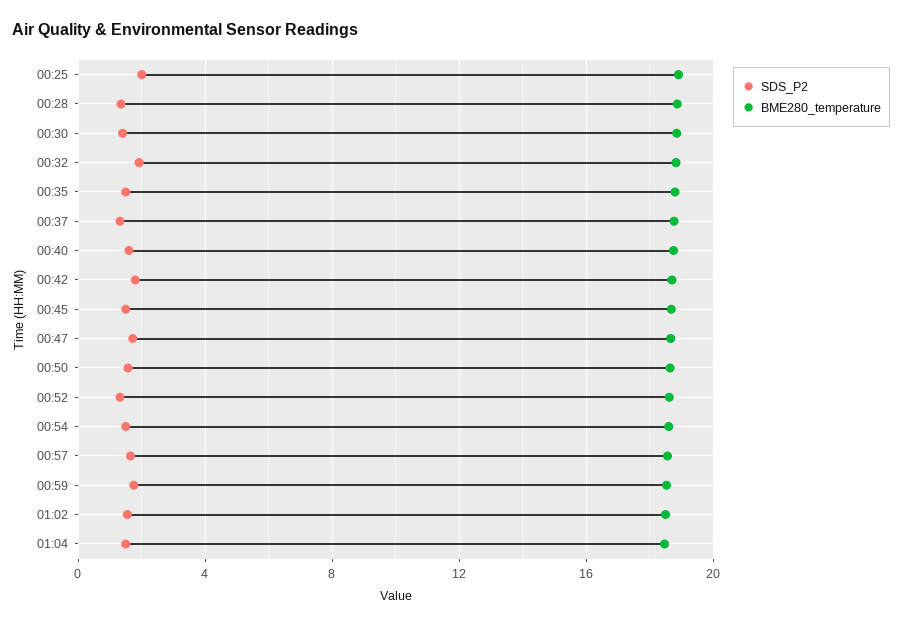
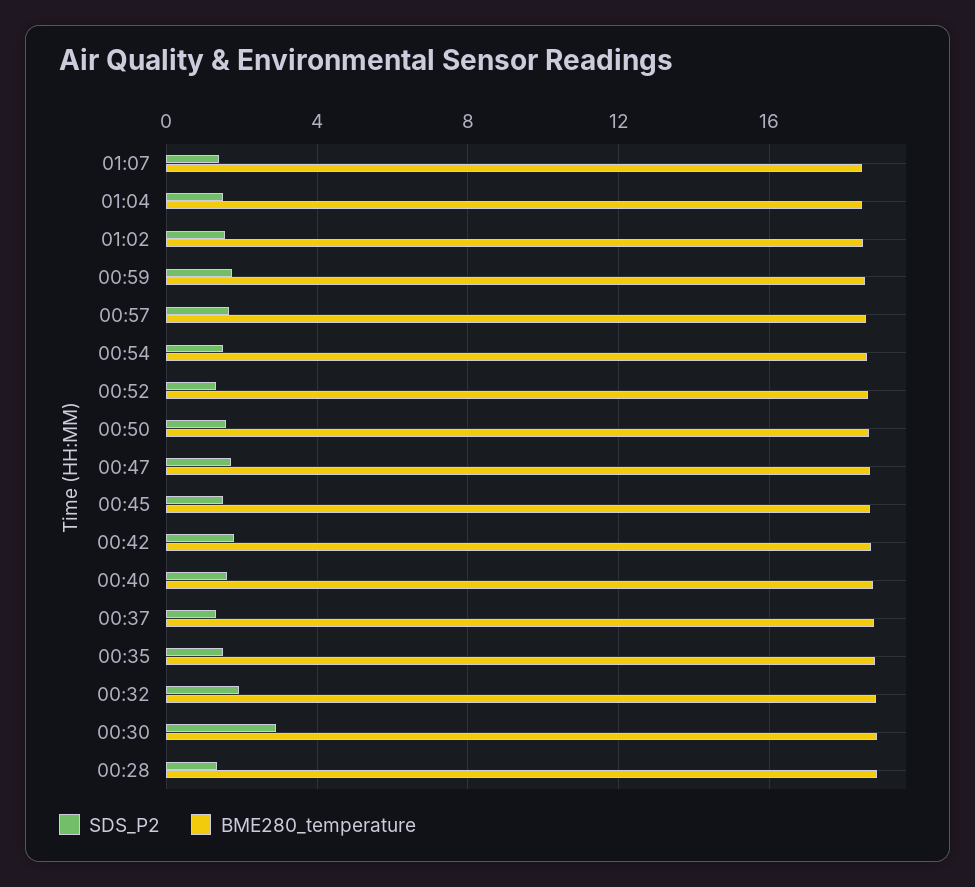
SDS_P2, 00:25: 2 -> none
BME280_temperature, 00:25: 19 -> none
SDS_P2, 00:30: 1.5 -> 3
SDS_P2, 01:07: none -> 1.5
BME280_temperature, 01:07: none -> 18.5

